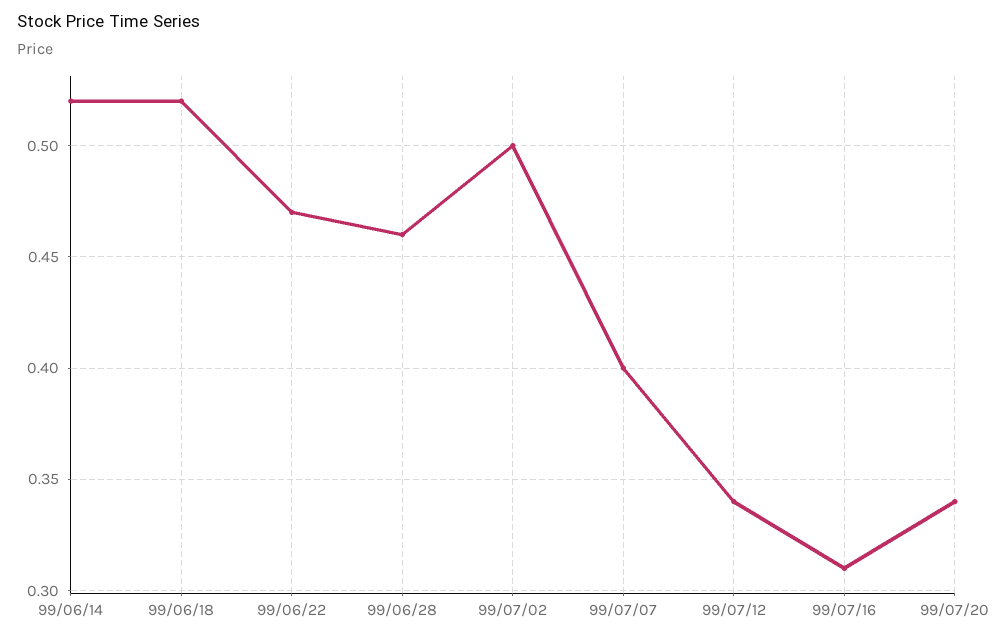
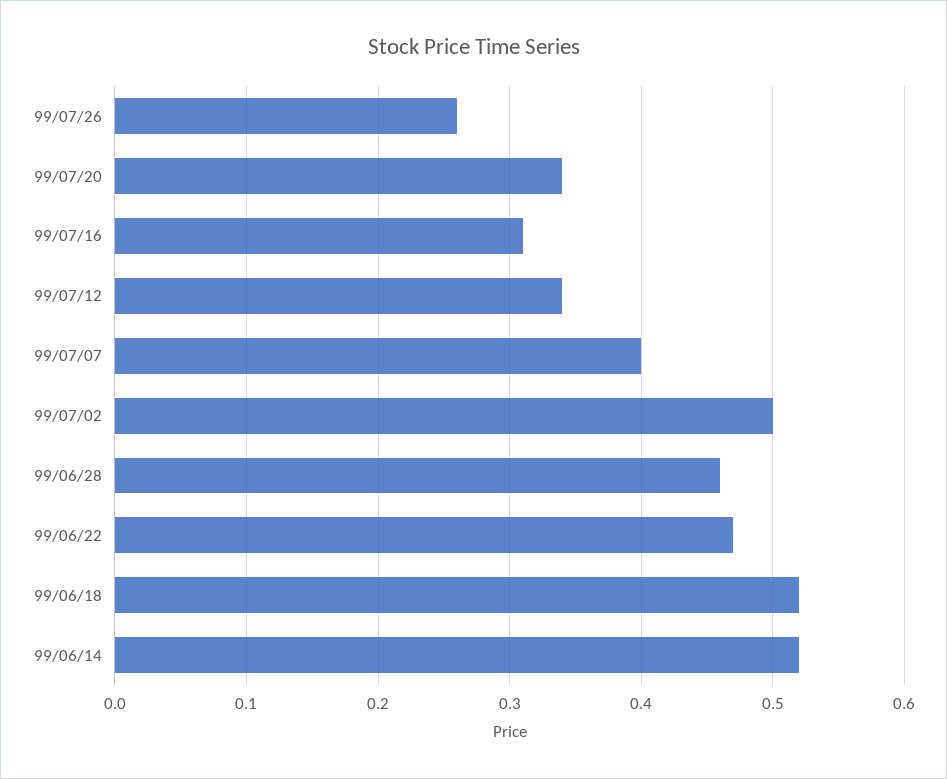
99/07/26: none -> 0.26

